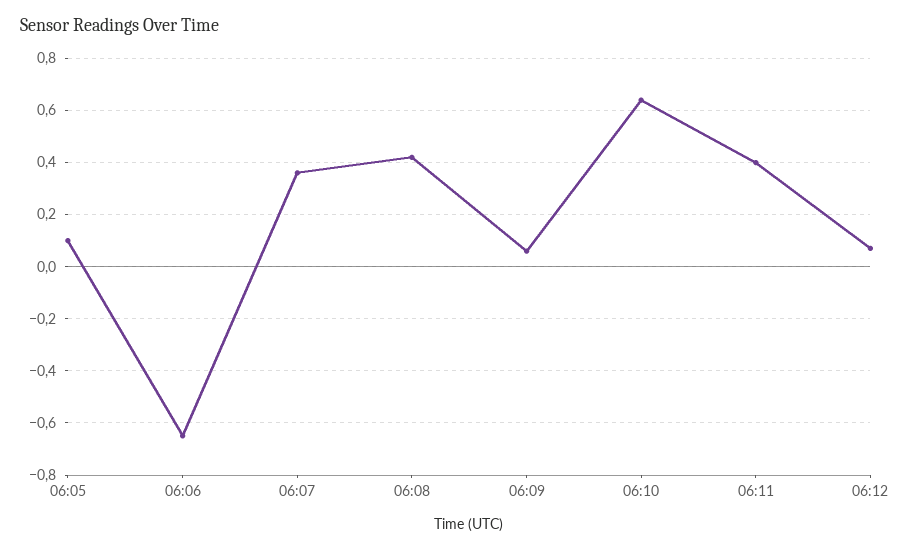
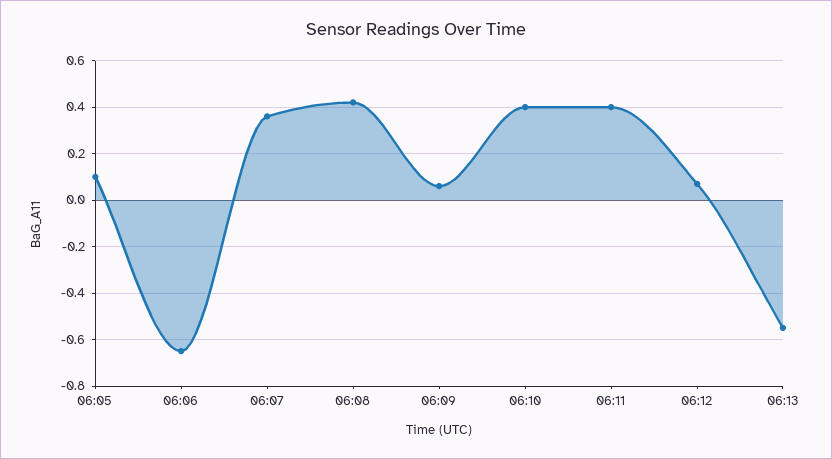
06:10: 0.65 -> 0.4
06:13: none -> -0.55

